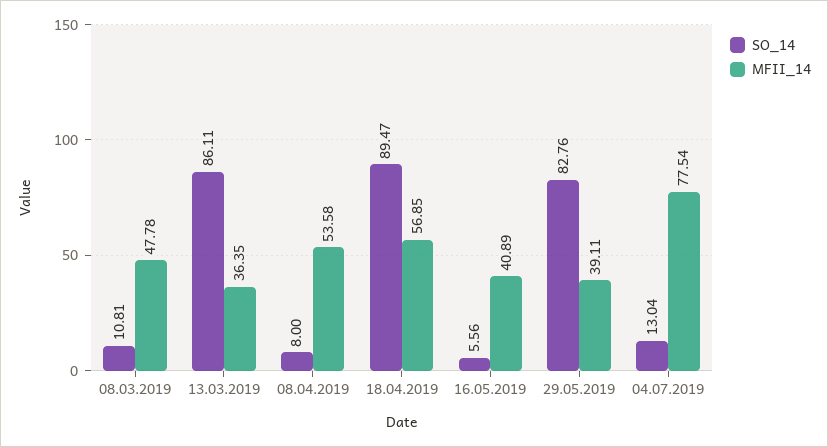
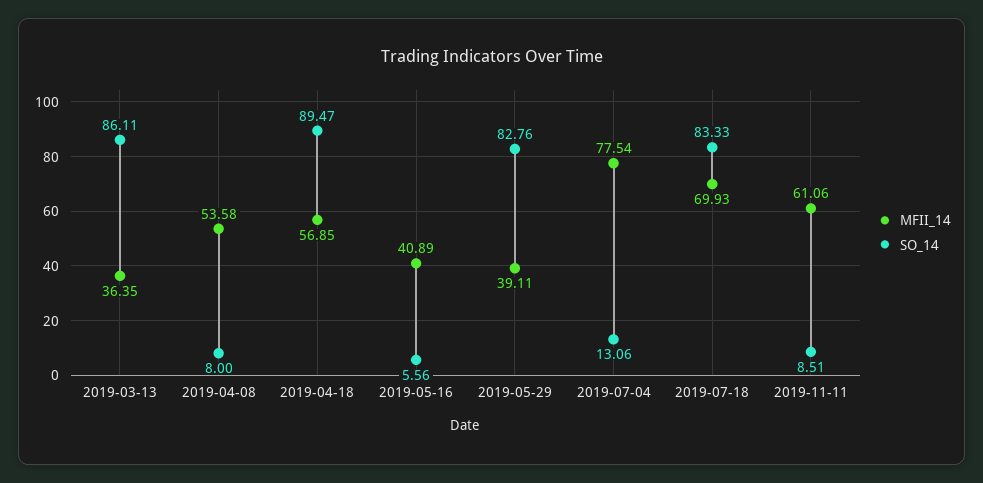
SO_14, 08.03.2019: 10.81 -> none
MFII_14, 08.03.2019: 47.78 -> none
SO_14, 04.07.2019: 13.04 -> 13.06
MFII_14, 2019-07-18: none -> 69.93
SO_14, 2019-07-18: none -> 83.33
MFII_14, 2019-11-11: none -> 61.06
SO_14, 2019-11-11: none -> 8.51

